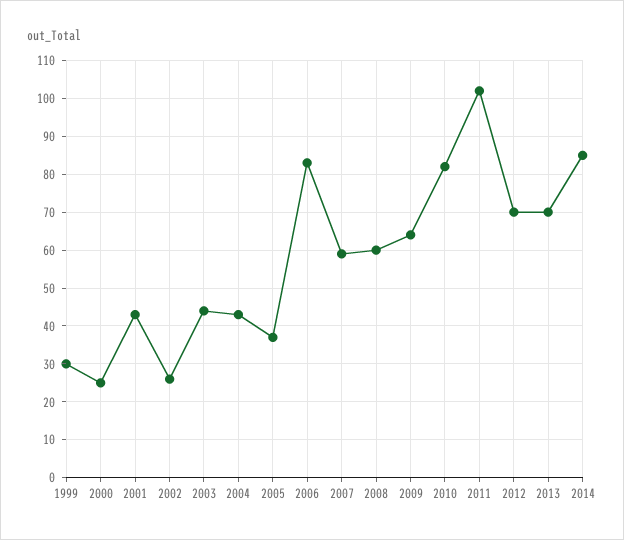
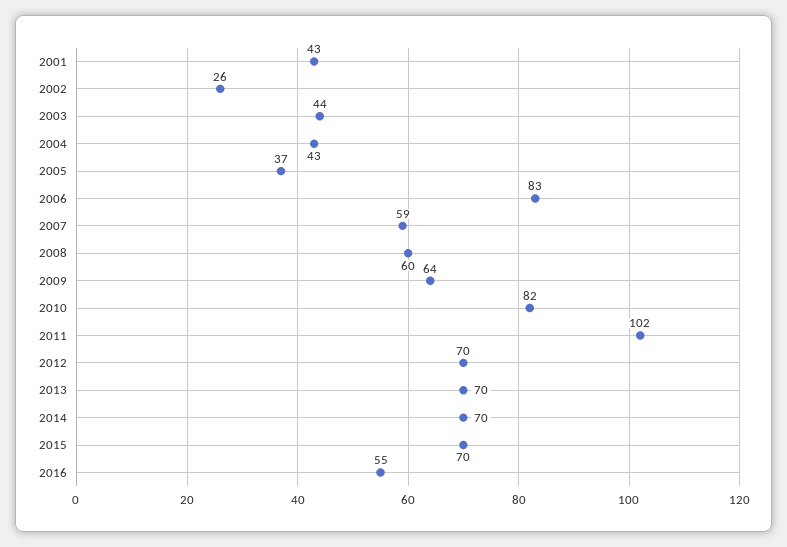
1999: 30 -> none
2000: 25 -> none
2014: 85 -> 70
2015: none -> 70
2016: none -> 55

